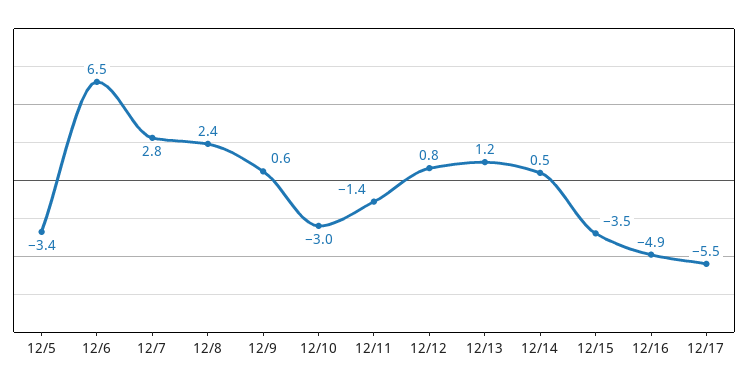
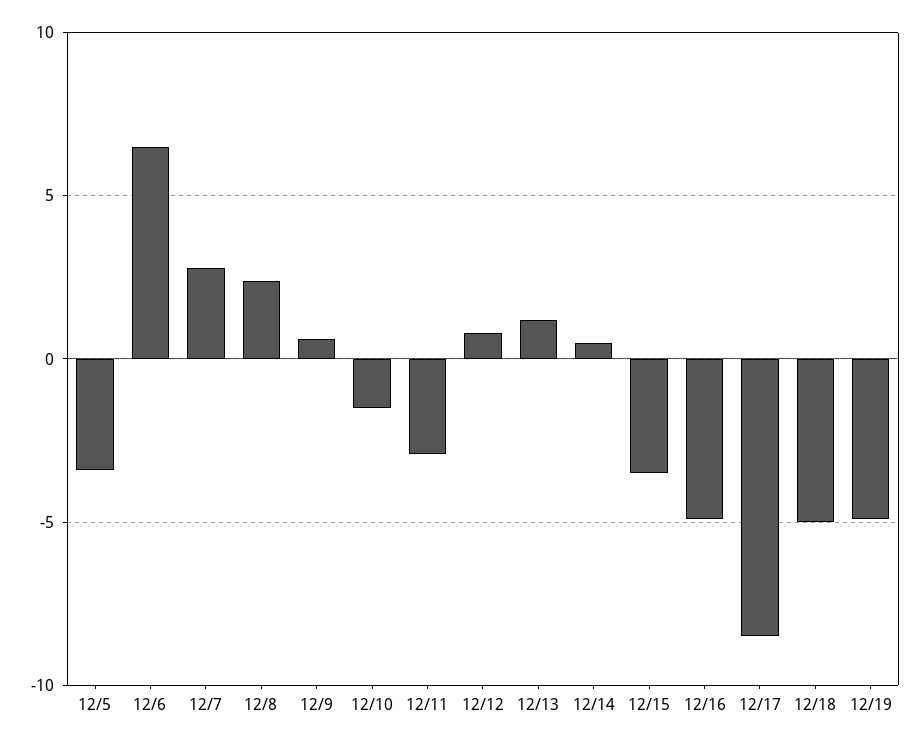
12/10: -3 -> -1.5
12/11: -1.4 -> -3
12/17: -5.5 -> -8.5
12/18: none -> -5
12/19: none -> -5

